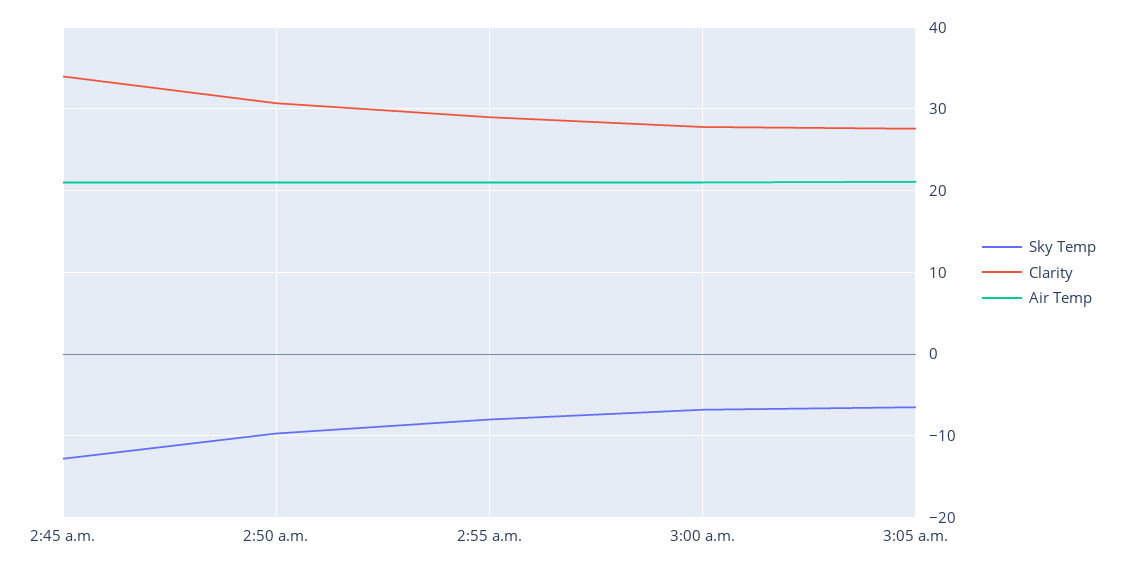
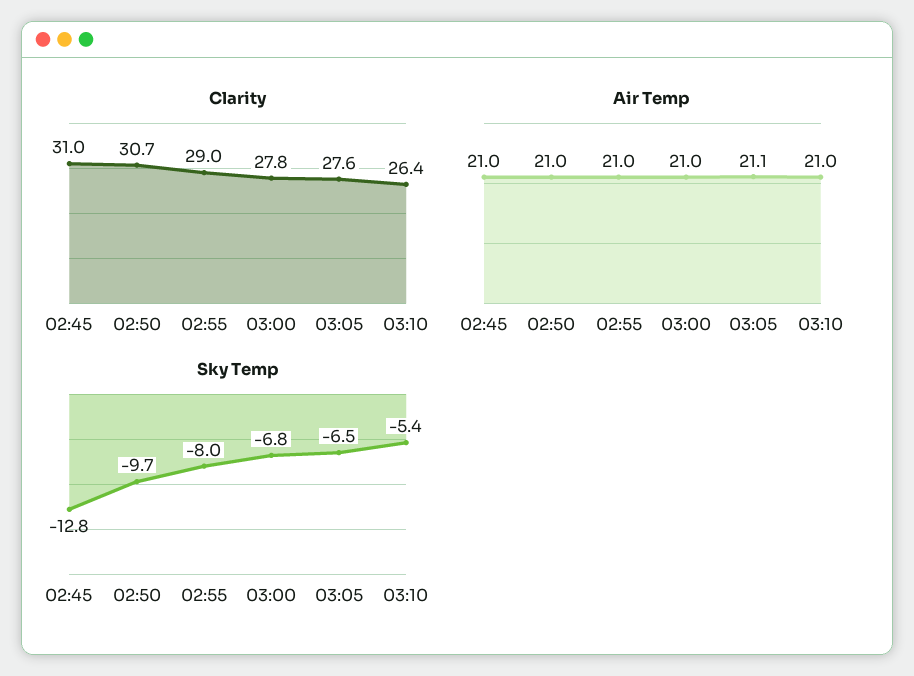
Clarity, 2:45 a.m.: 34 -> 31
Clarity, 03:10: none -> 26.4
Air Temp, 03:10: none -> 21
Sky Temp, 03:10: none -> -5.4

